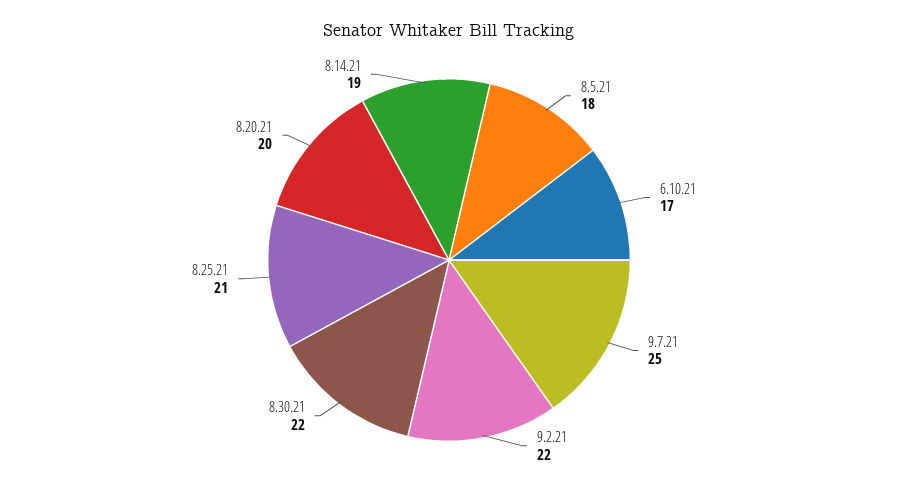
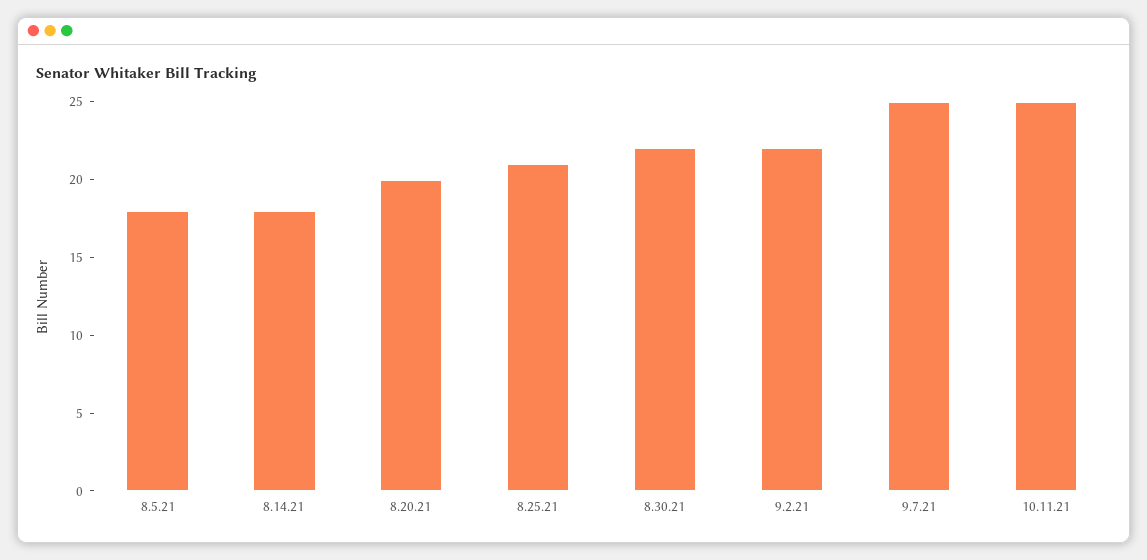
6.10.21: 17 -> none
8.14.21: 19 -> 18
10.11.21: none -> 25

